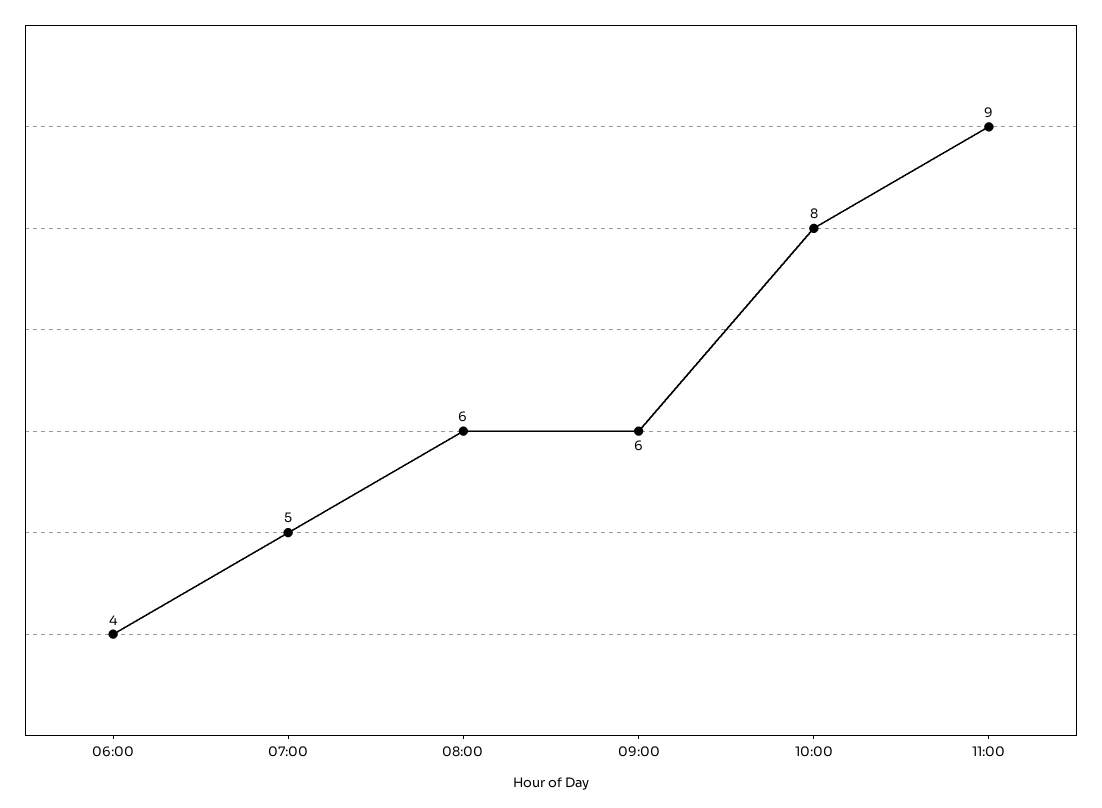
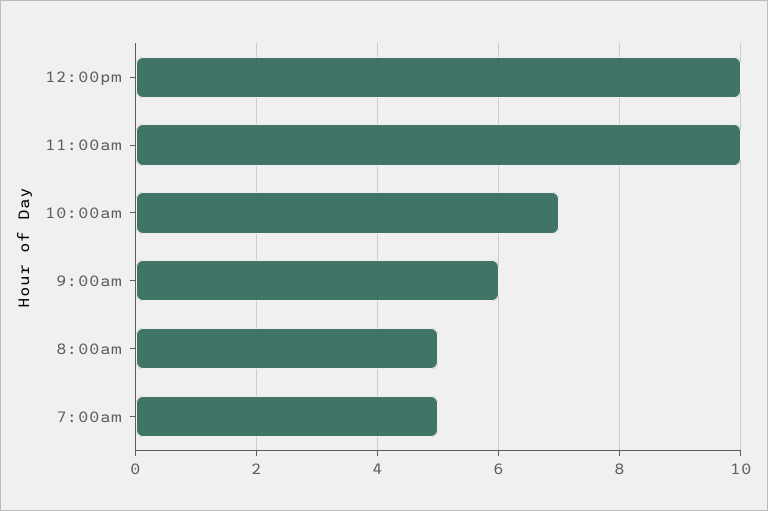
06:00: 4 -> none
08:00: 6 -> 5
10:00: 8 -> 7
11:00: 9 -> 10
12:00pm: none -> 10

